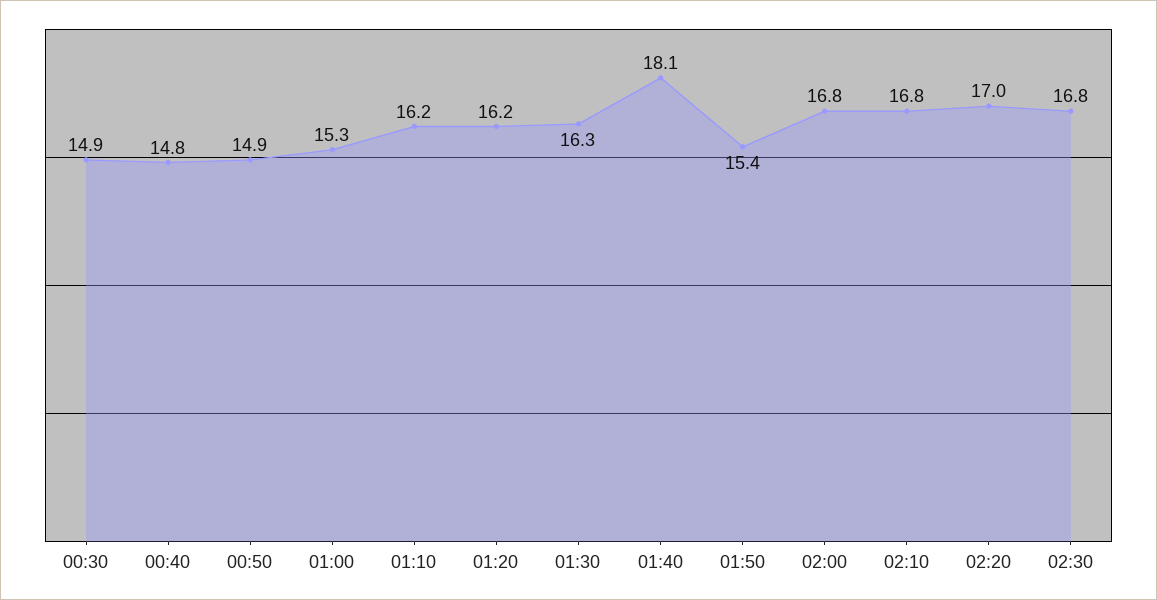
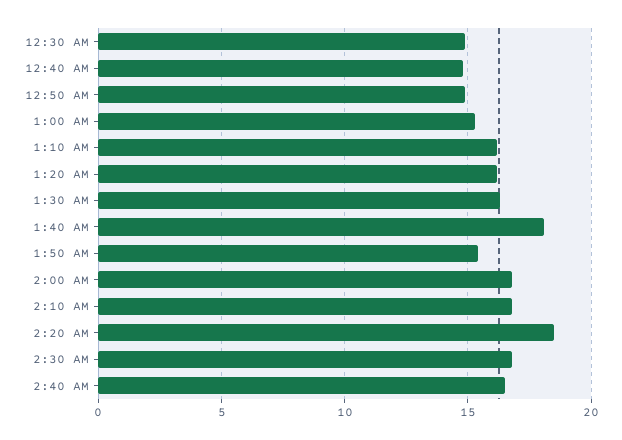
02:20: 17 -> 18.5
2:40 AM: none -> 16.5

